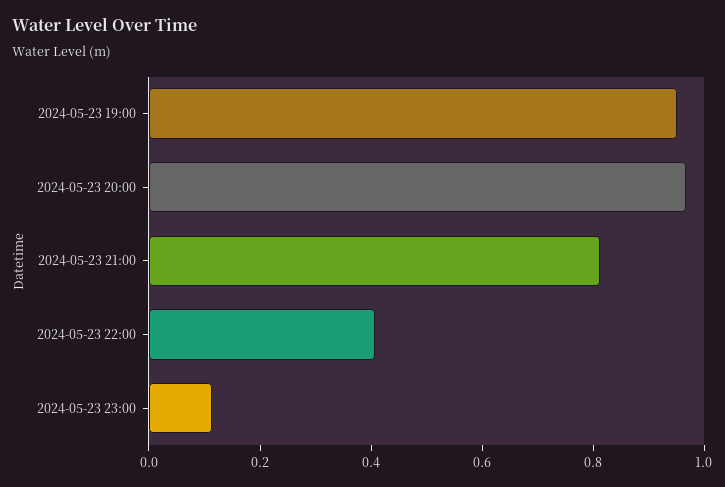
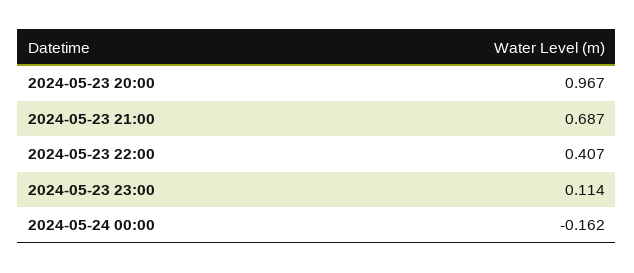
2024-05-23 19:00: 0.95 -> none
2024-05-23 21:00: 0.8 -> 0.687
2024-05-24 00:00: none -> -0.162

